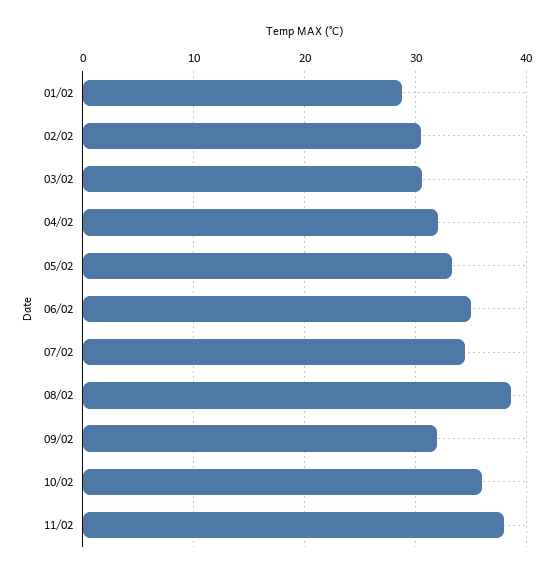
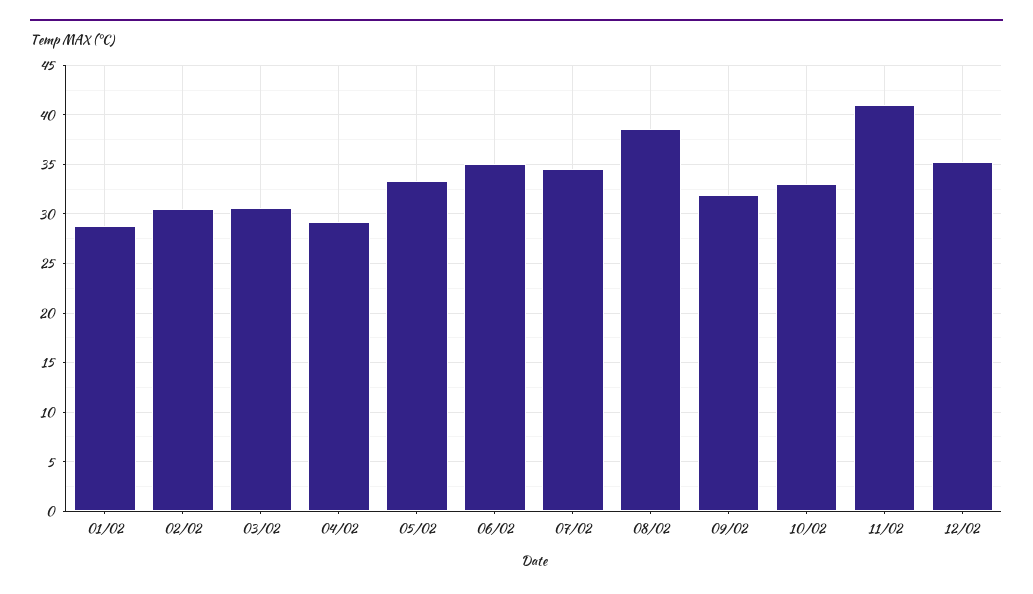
04/02: 32 -> 29
10/02: 36 -> 33
11/02: 38 -> 41
12/02: none -> 35

